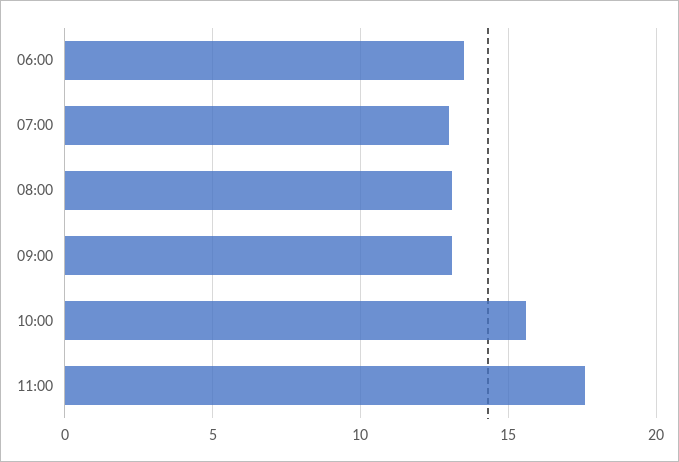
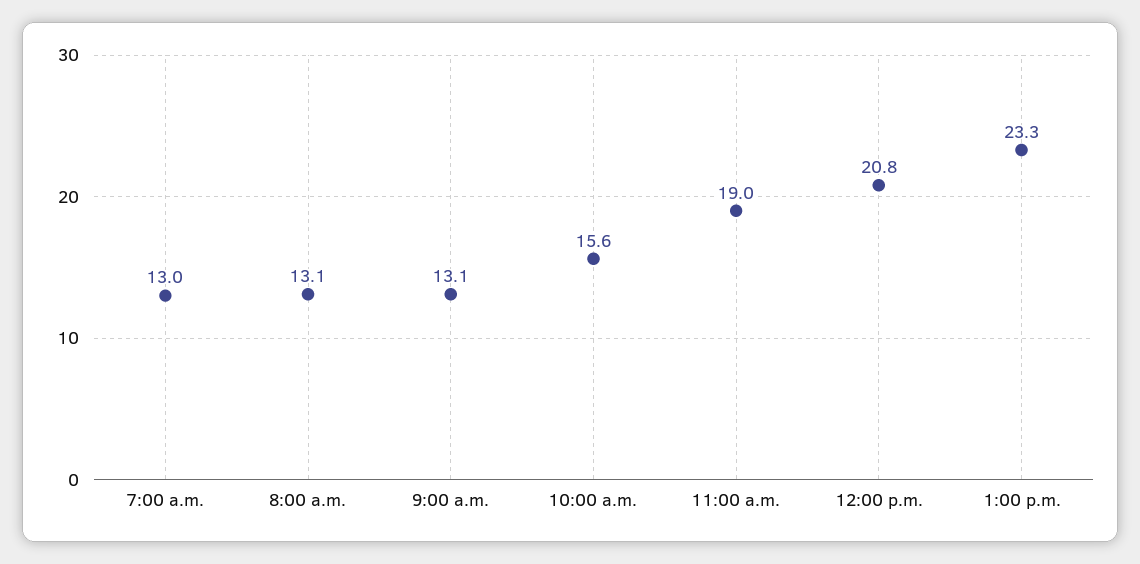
06:00: 13.5 -> none
11:00: 17.5 -> 19
12:00 p.m.: none -> 20.8
1:00 p.m.: none -> 23.3

